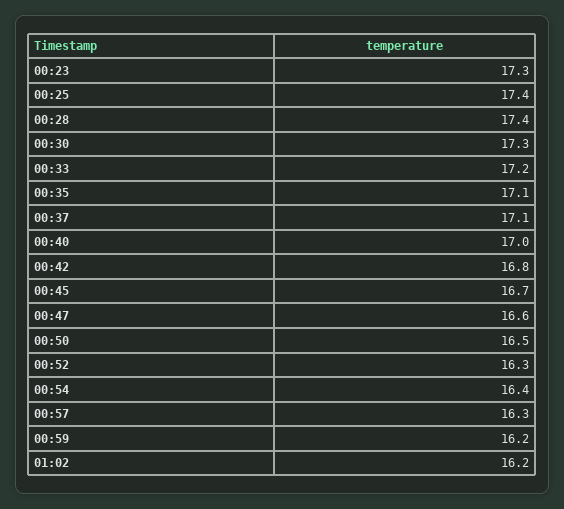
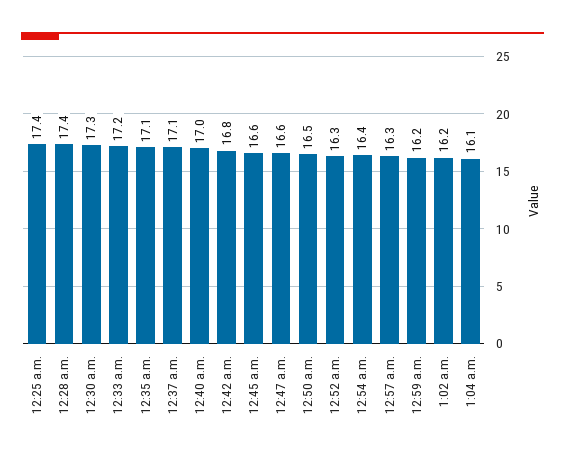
00:23: 17.3 -> none
00:45: 16.7 -> 16.6
1:04 a.m.: none -> 16.1

